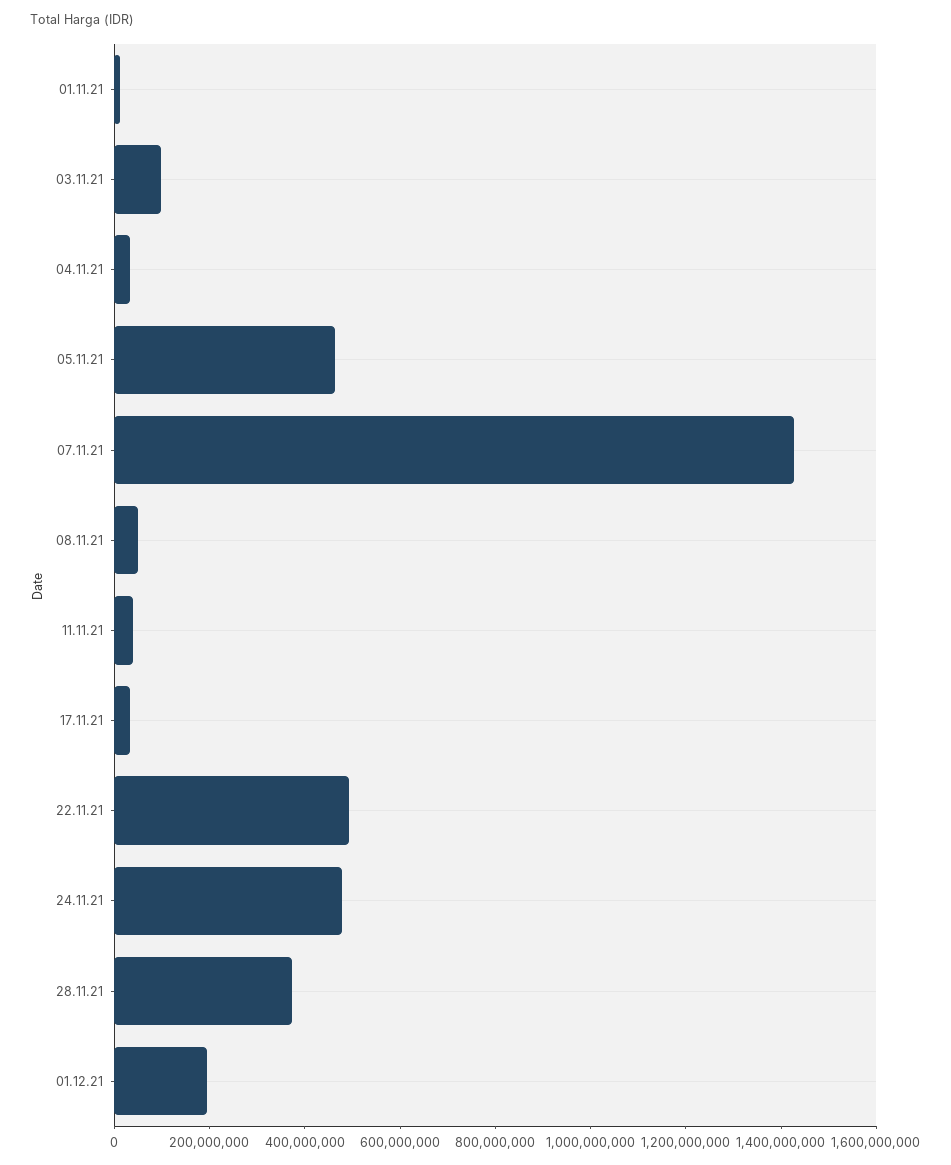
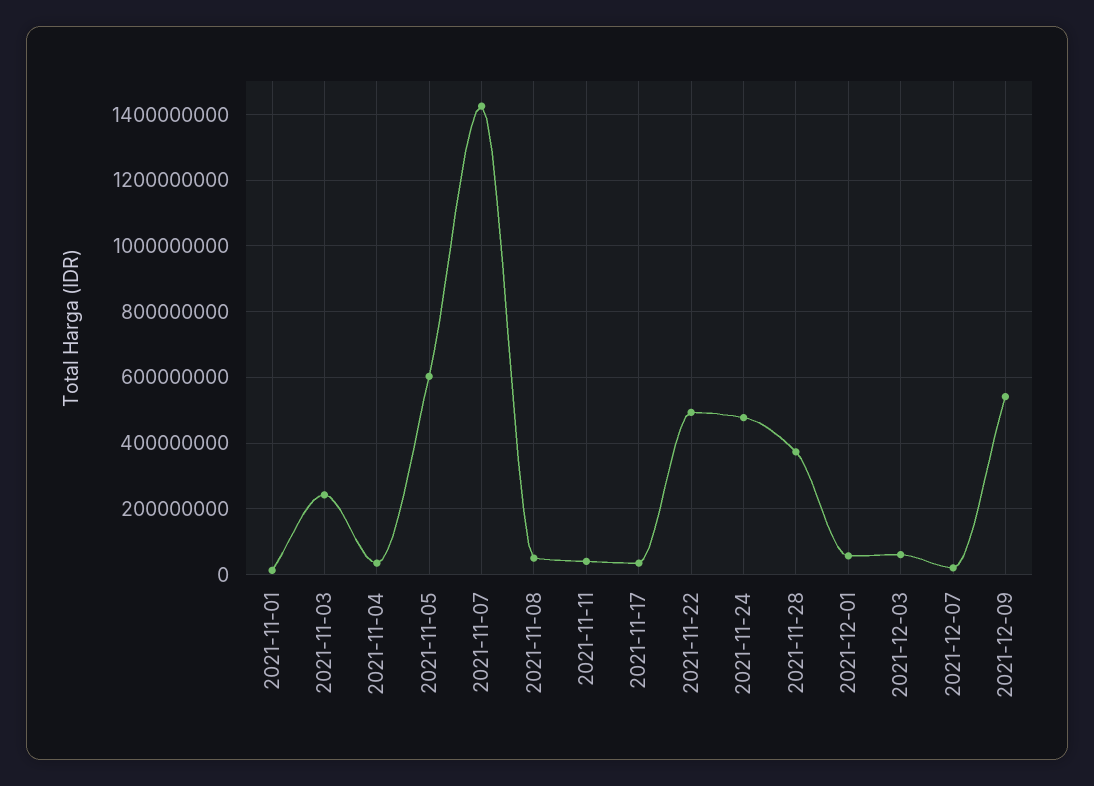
03.11.21: 100000000 -> 240000000
05.11.21: 450000000 -> 600000000
01.12.21: 200000000 -> 60000000
2021-12-03: none -> 60000000
2021-12-07: none -> 20000000
2021-12-09: none -> 540000000

